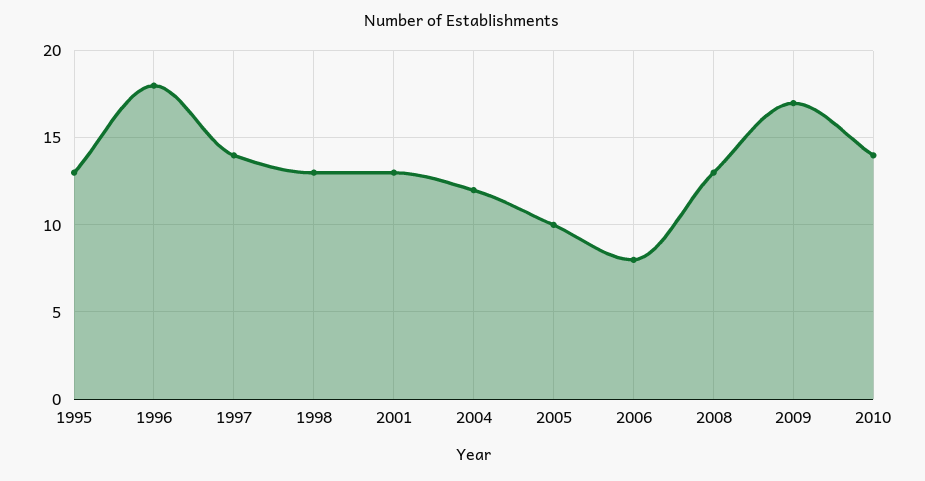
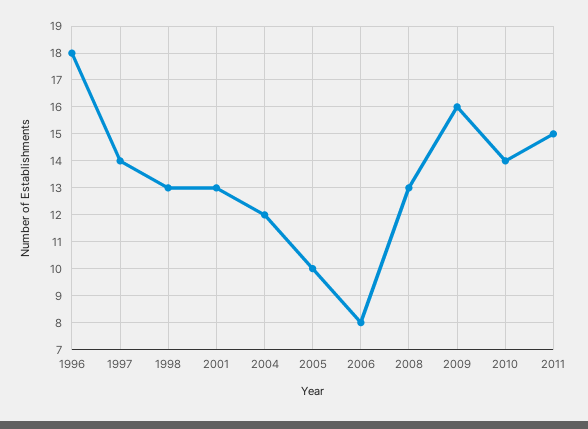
1995: 13 -> none
2009: 17 -> 16
2011: none -> 15

